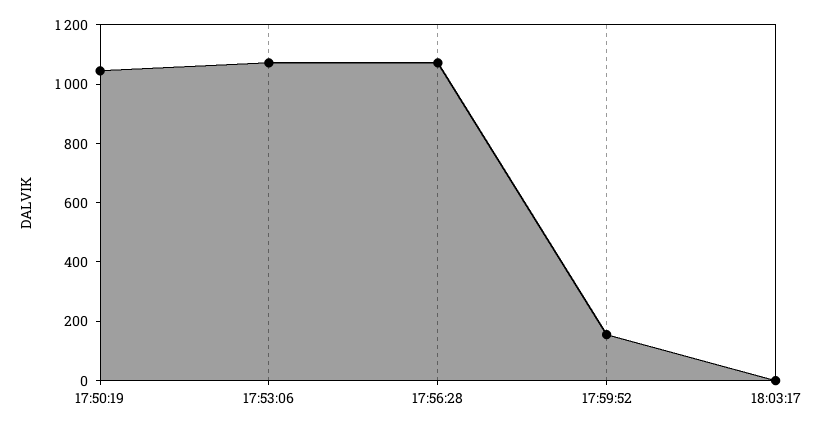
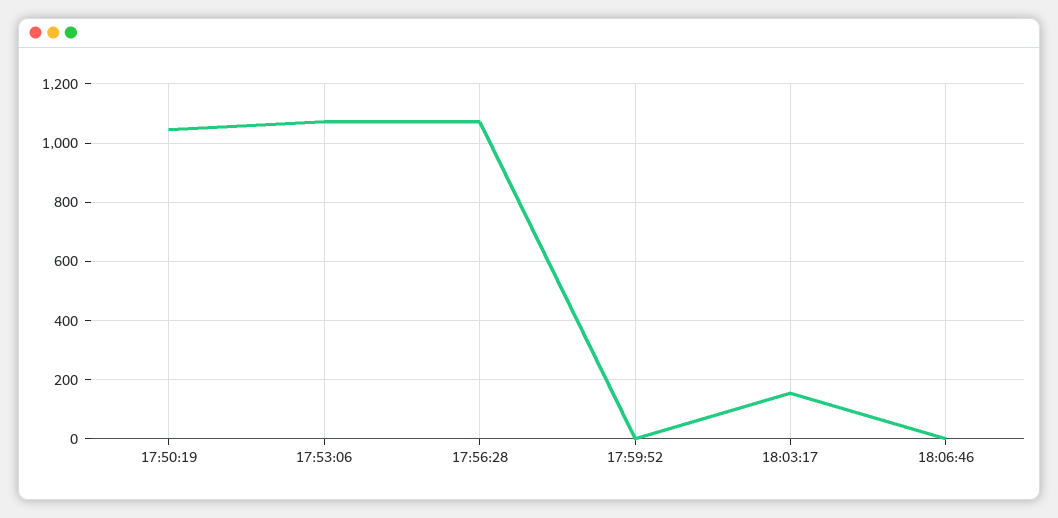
17:59:52: 150 -> 0
18:03:17: 0 -> 150
18:06:46: none -> 0

